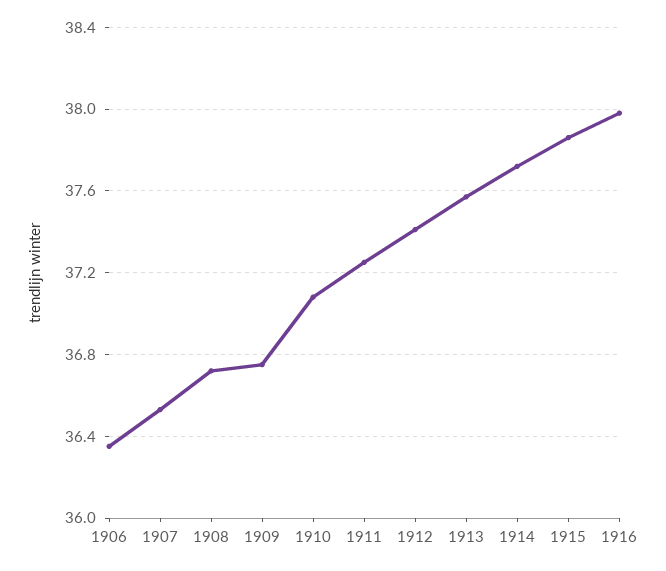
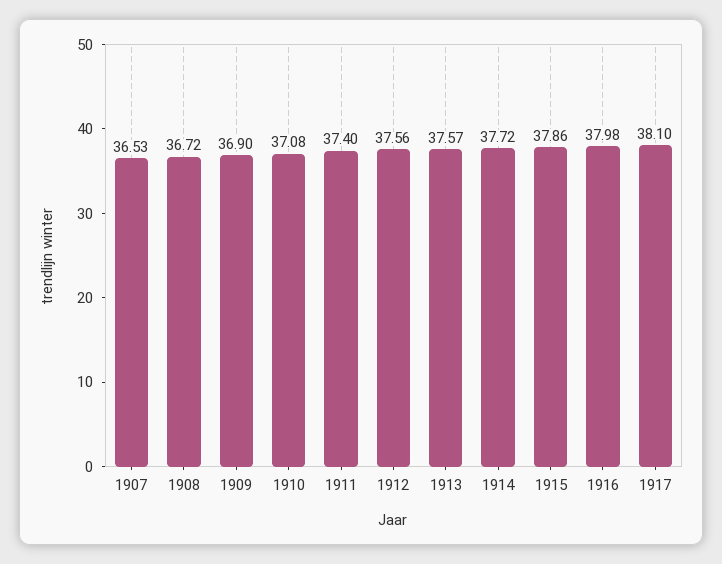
1906: 36.35 -> none
1909: 36.75 -> 36.9
1911: 37.25 -> 37.4
1912: 37.4 -> 37.56
1917: none -> 38.1

